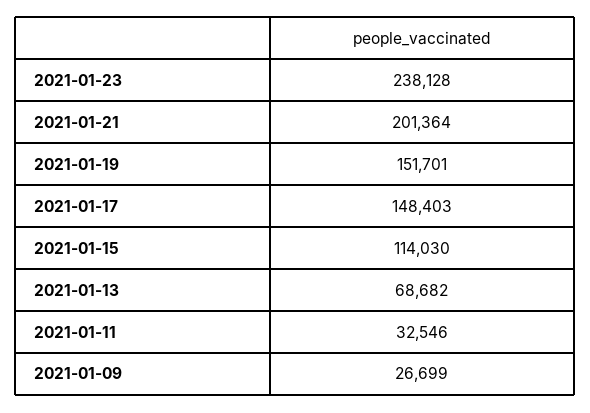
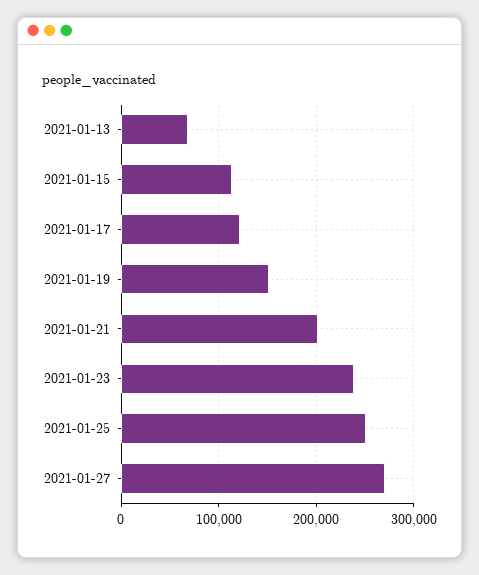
2021-01-17: 148403 -> 120000
2021-01-11: 32546 -> none
2021-01-09: 26699 -> none
2021-01-25: none -> 250000
2021-01-27: none -> 270000

